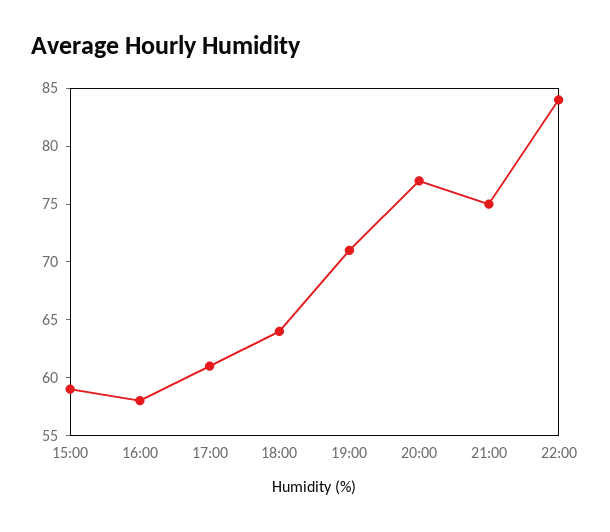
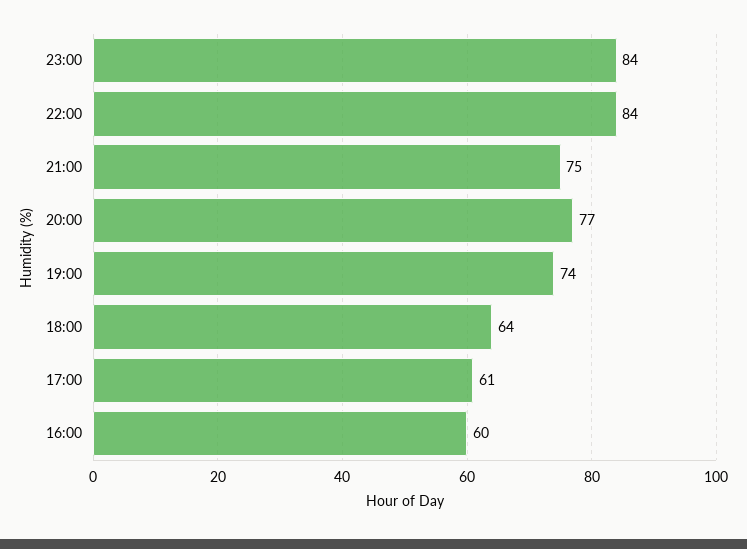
15:00: 59 -> none
16:00: 58 -> 60
19:00: 71 -> 74
23:00: none -> 84

